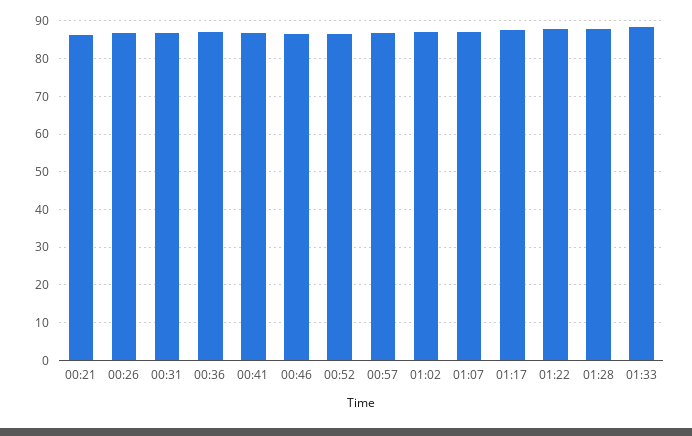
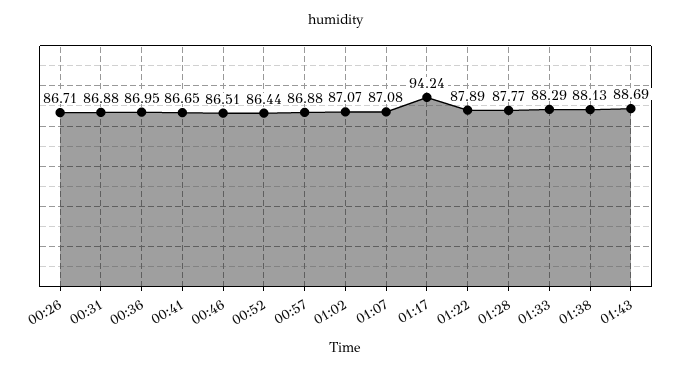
00:21: 86 -> none
01:17: 88 -> 94.24
01:38: none -> 88.13
01:43: none -> 88.69

